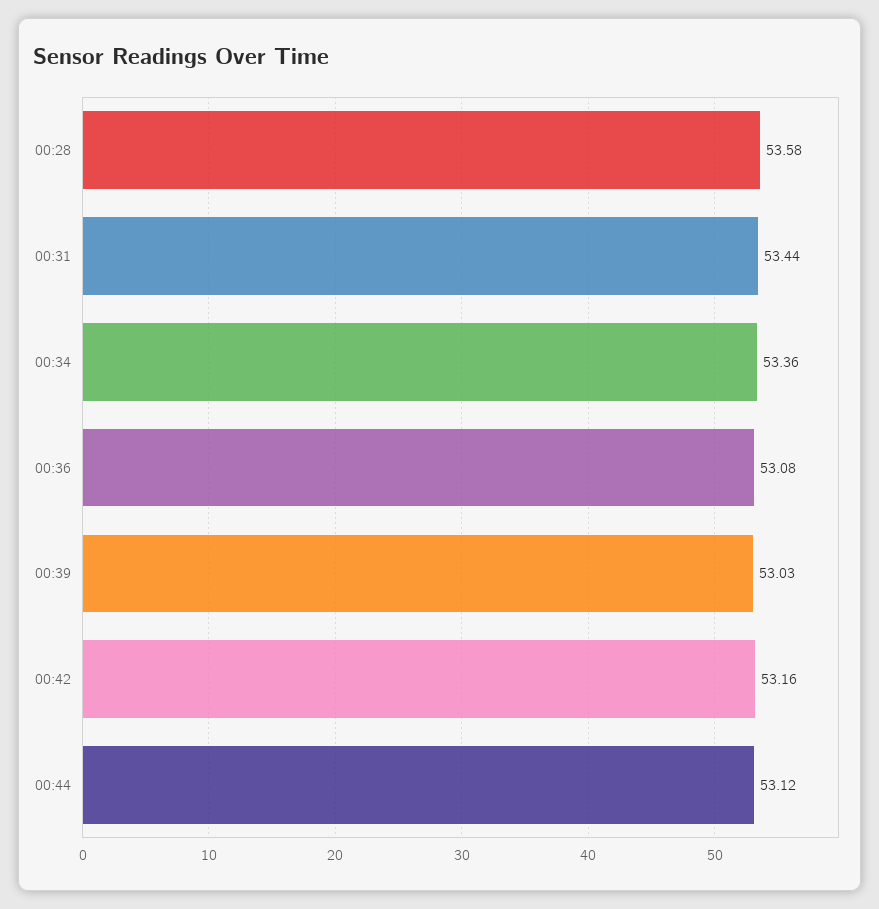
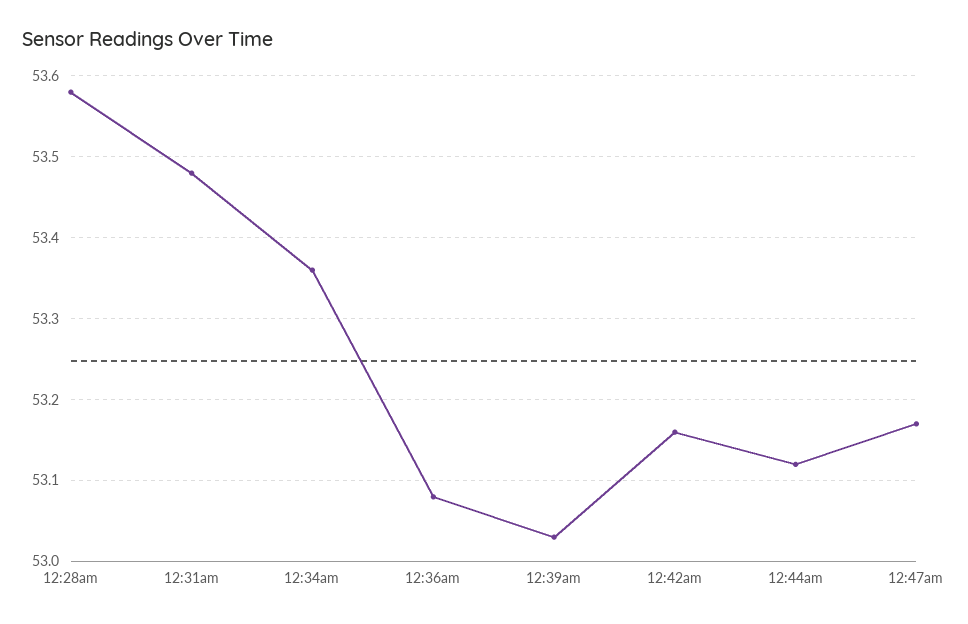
00:31: 53.44 -> 53.48
12:47am: none -> 53.17

